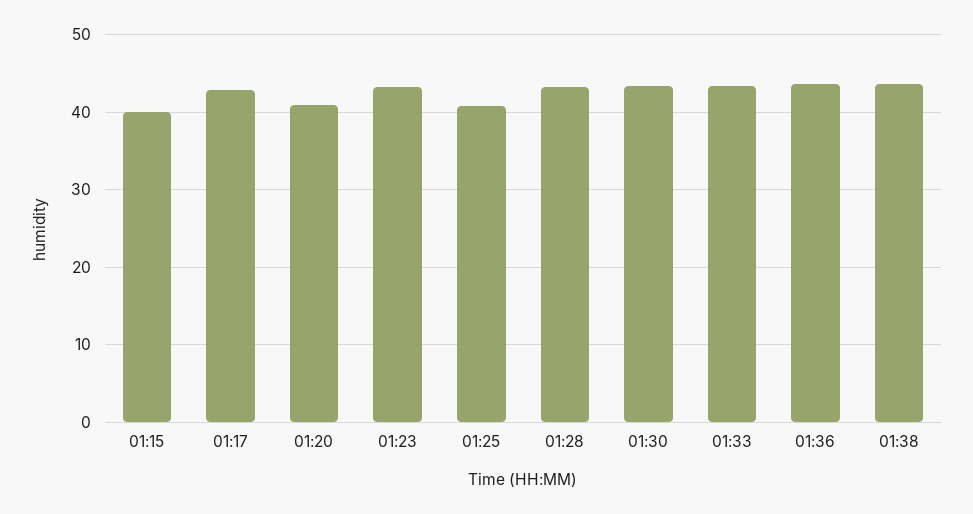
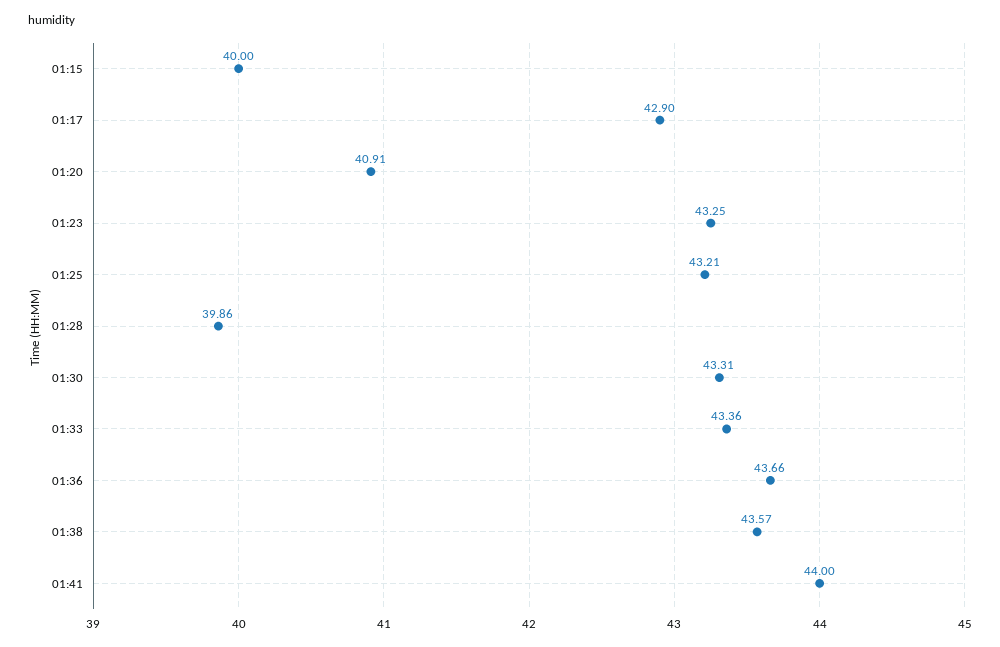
01:25: 41 -> 43.21
01:28: 43 -> 39.86
01:41: none -> 44

